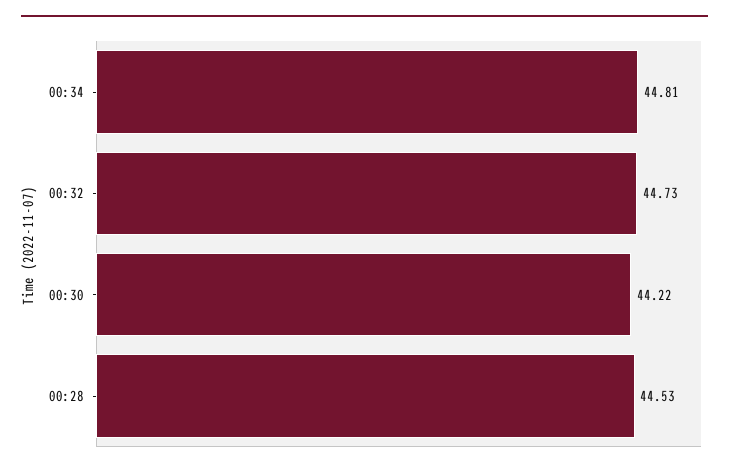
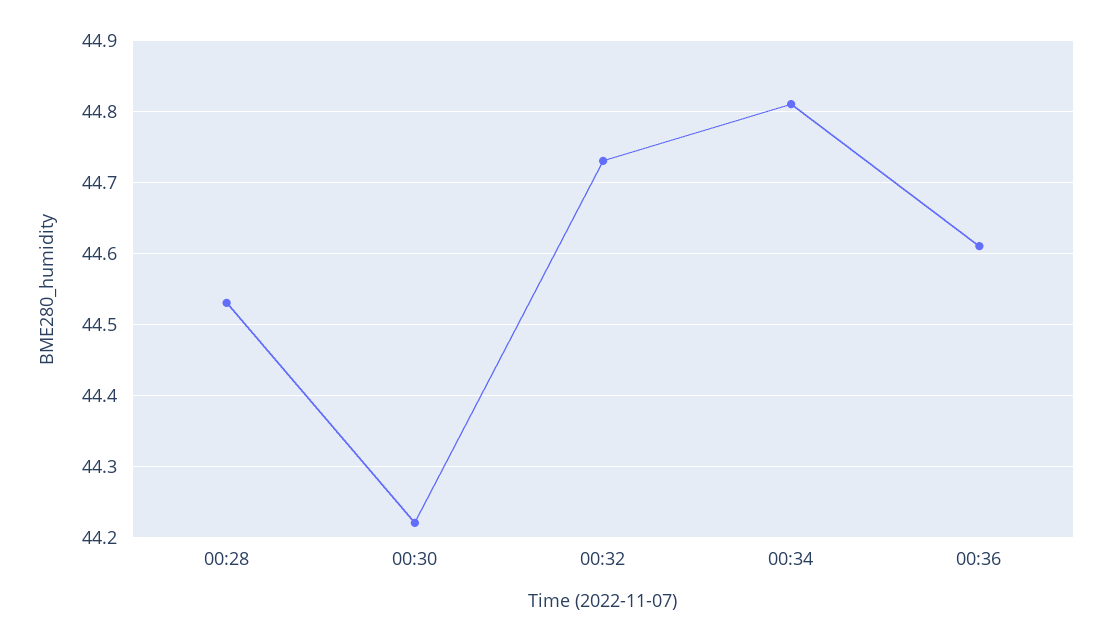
00:36: none -> 44.61

